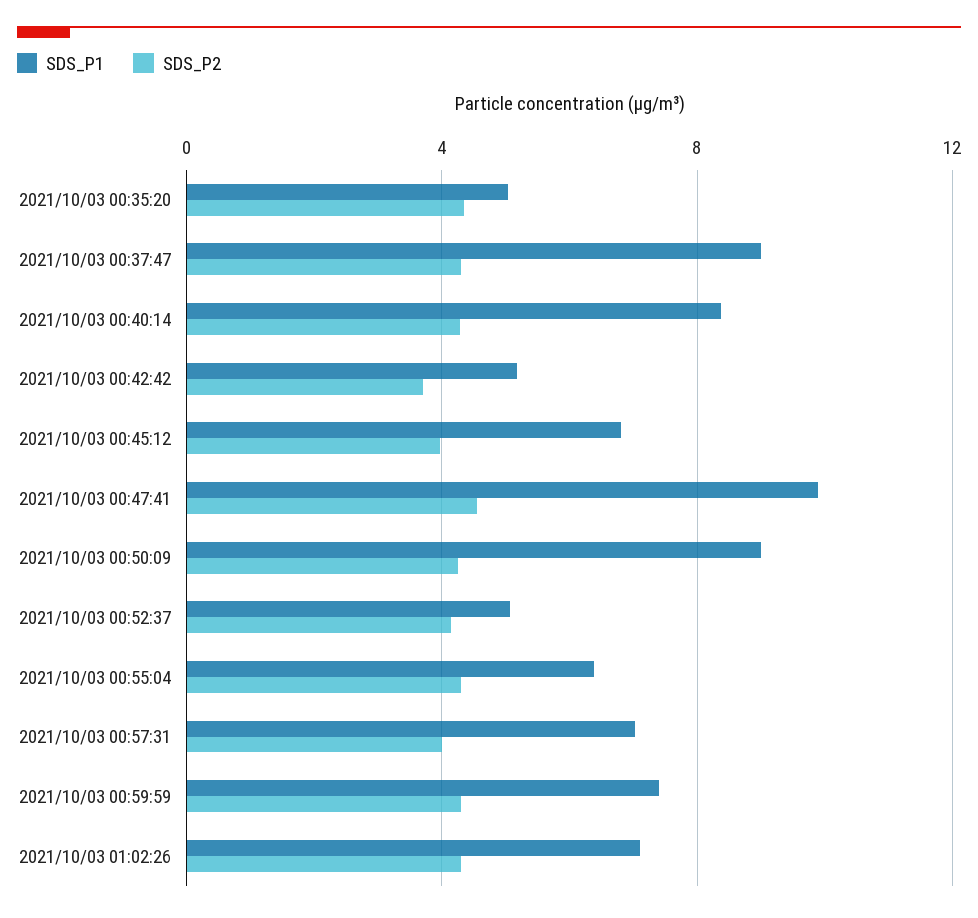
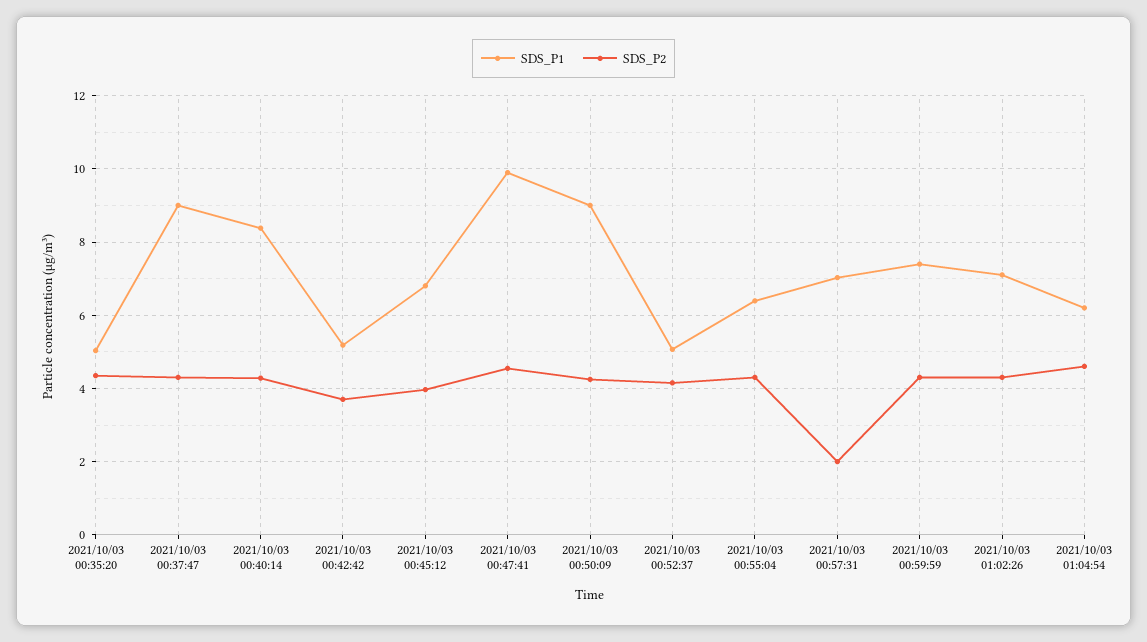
SDS_P2, 2021/10/03 00:57:31: 4 -> 2
SDS_P1, 2021/10/03 01:04:54: none -> 6.2
SDS_P2, 2021/10/03 01:04:54: none -> 4.6

